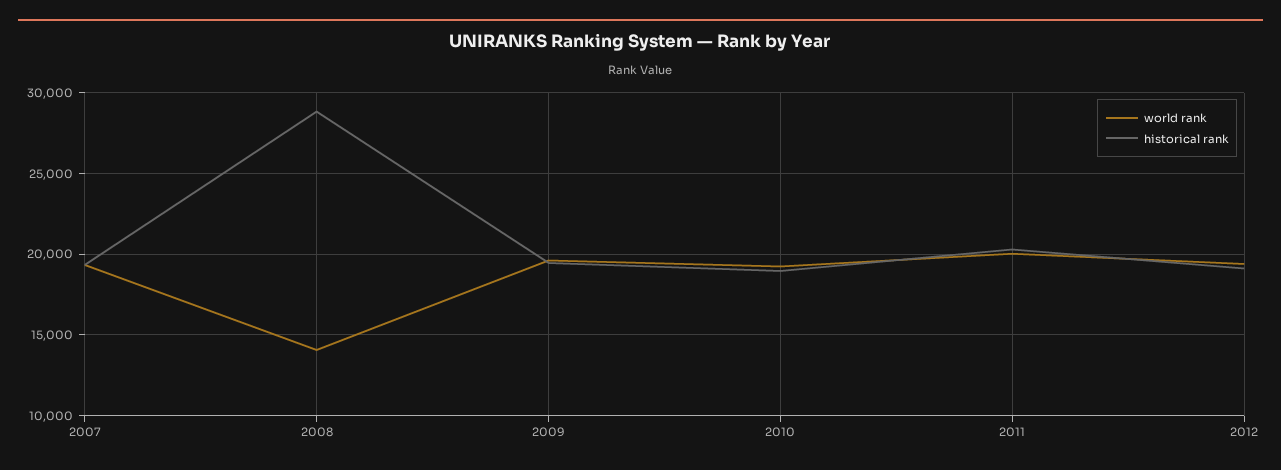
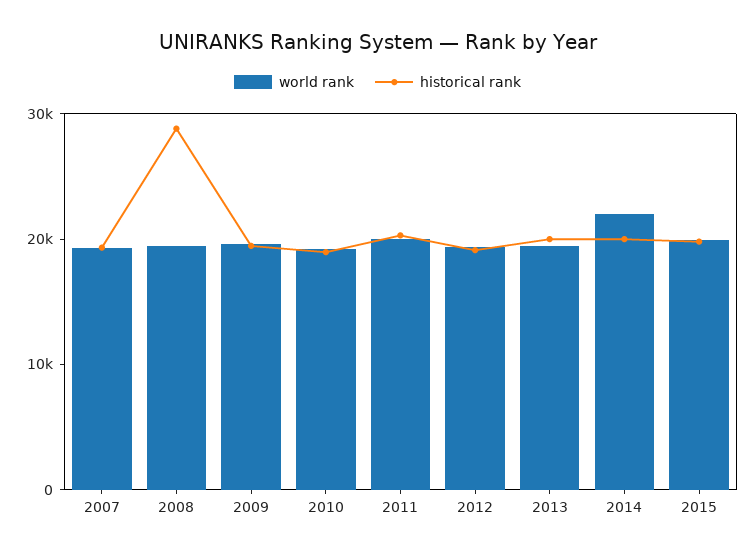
world rank, 2008: 14000 -> 20000
world rank, 2013: none -> 20000
historical rank, 2013: none -> 20000
world rank, 2014: none -> 22000
historical rank, 2014: none -> 20000
world rank, 2015: none -> 20000
historical rank, 2015: none -> 20000

